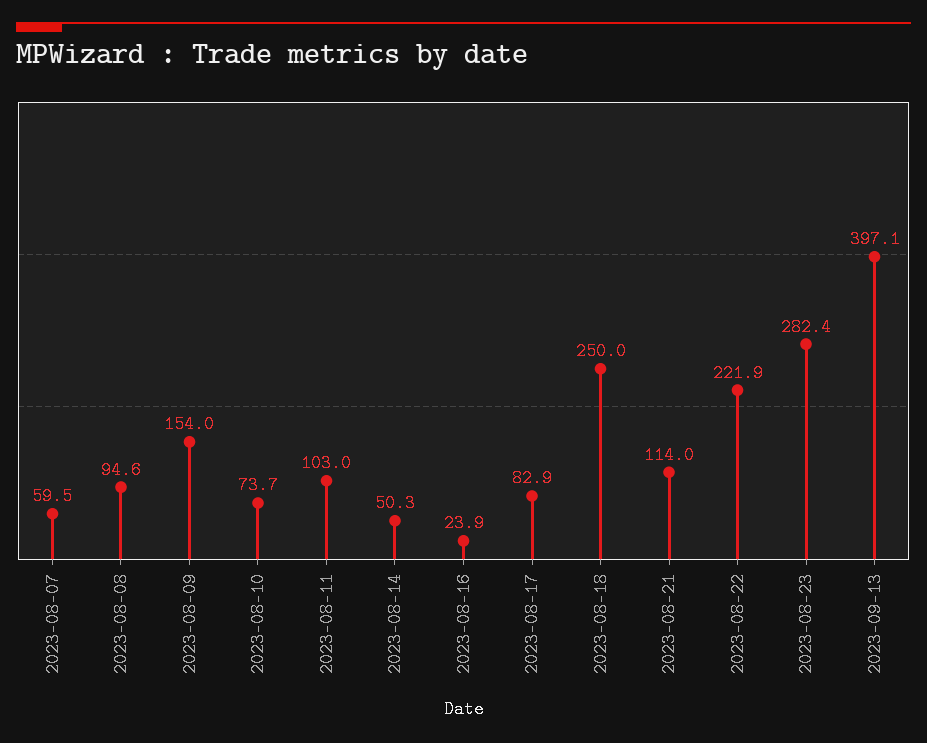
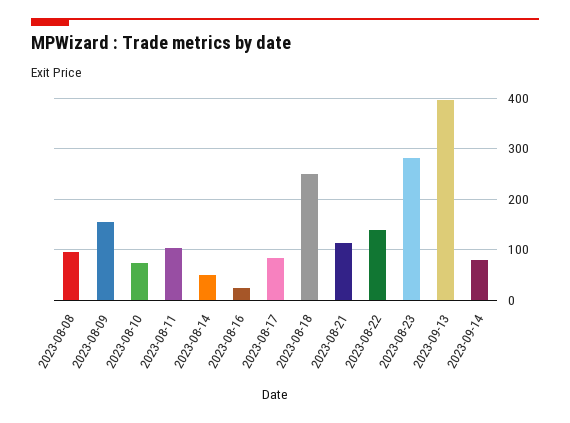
2023-08-07: 59.5 -> none
2023-08-22: 221.9 -> 140
2023-09-14: none -> 80

